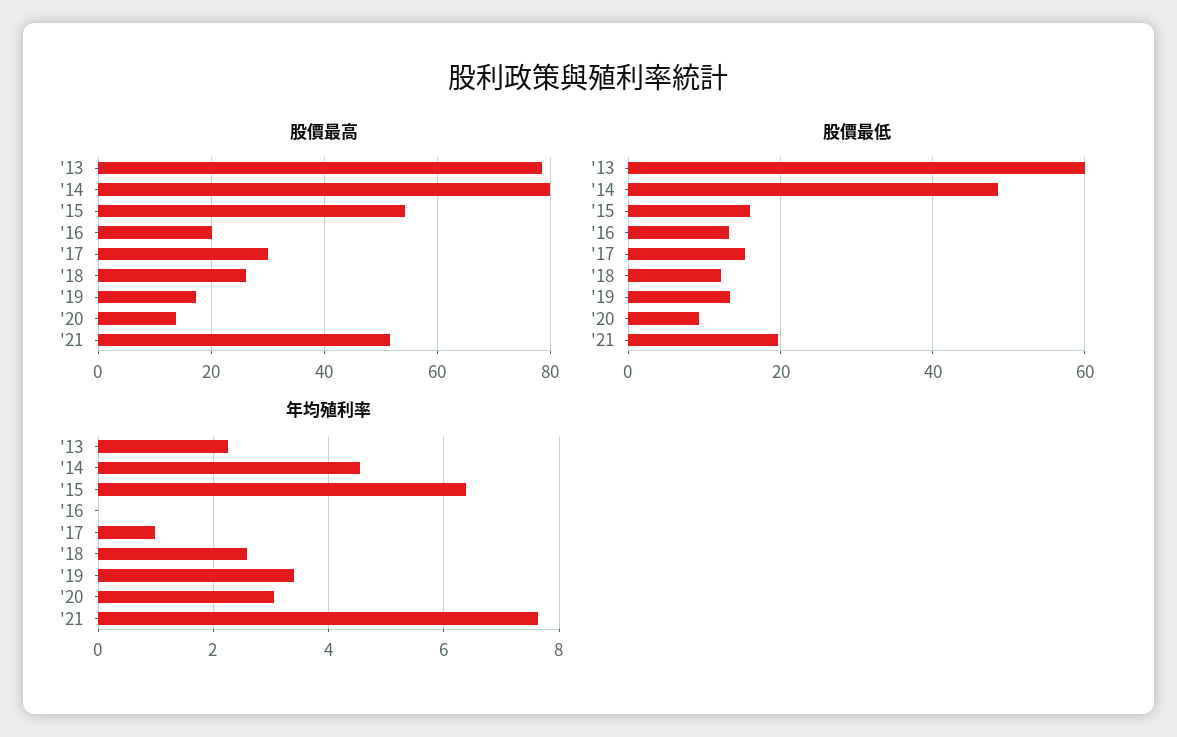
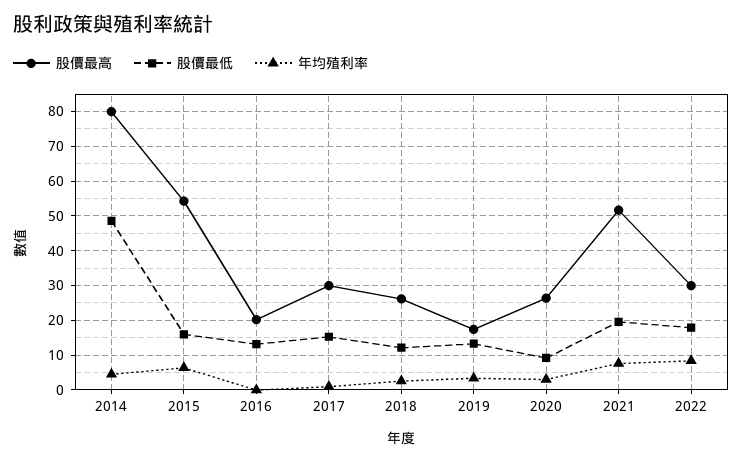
股價最高, '13: 78 -> none
股價最高, '20: 14 -> 26
股價最低, '13: 60 -> none
年均殖利率, '13: 2.2 -> none
股價最高, 2022: none -> 30
股價最低, 2022: none -> 18
年均殖利率, 2022: none -> 8

